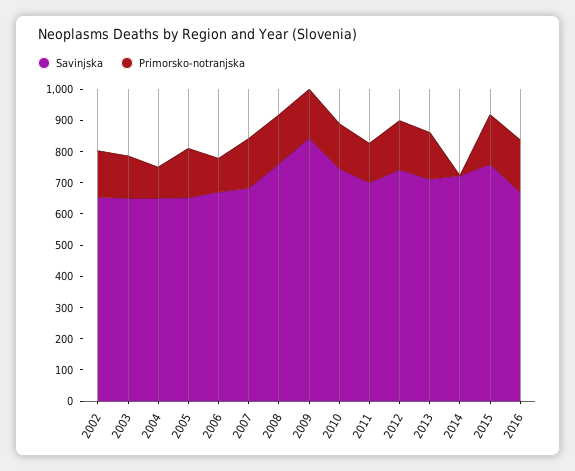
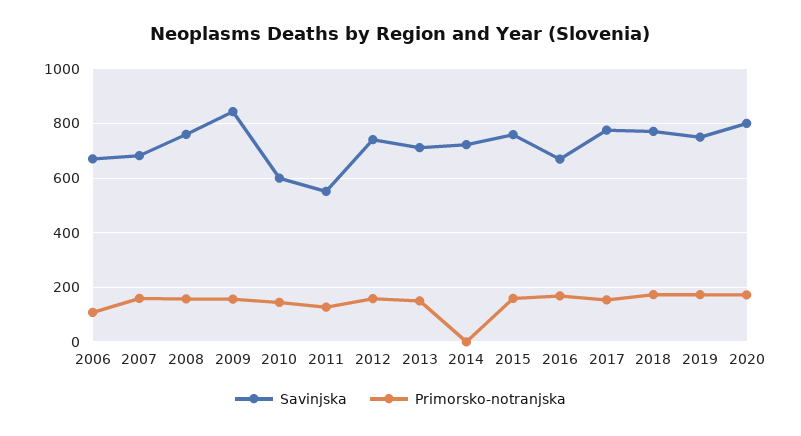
Savinjska, 2002: 650 -> none
Primorsko-notranjska, 2002: 150 -> none
Savinjska, 2003: 650 -> none
Primorsko-notranjska, 2003: 150 -> none
Savinjska, 2004: 650 -> none
Primorsko-notranjska, 2004: 100 -> none
Savinjska, 2005: 650 -> none
Primorsko-notranjska, 2005: 150 -> none
Savinjska, 2010: 750 -> 600
Savinjska, 2011: 700 -> 550
Savinjska, 2017: none -> 775
Primorsko-notranjska, 2017: none -> 150
Savinjska, 2018: none -> 775
Primorsko-notranjska, 2018: none -> 175
Savinjska, 2019: none -> 750
Primorsko-notranjska, 2019: none -> 175
Savinjska, 2020: none -> 800
Primorsko-notranjska, 2020: none -> 175

